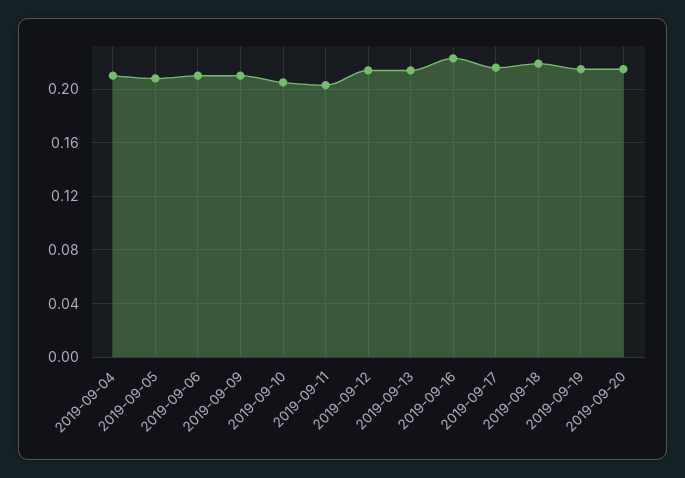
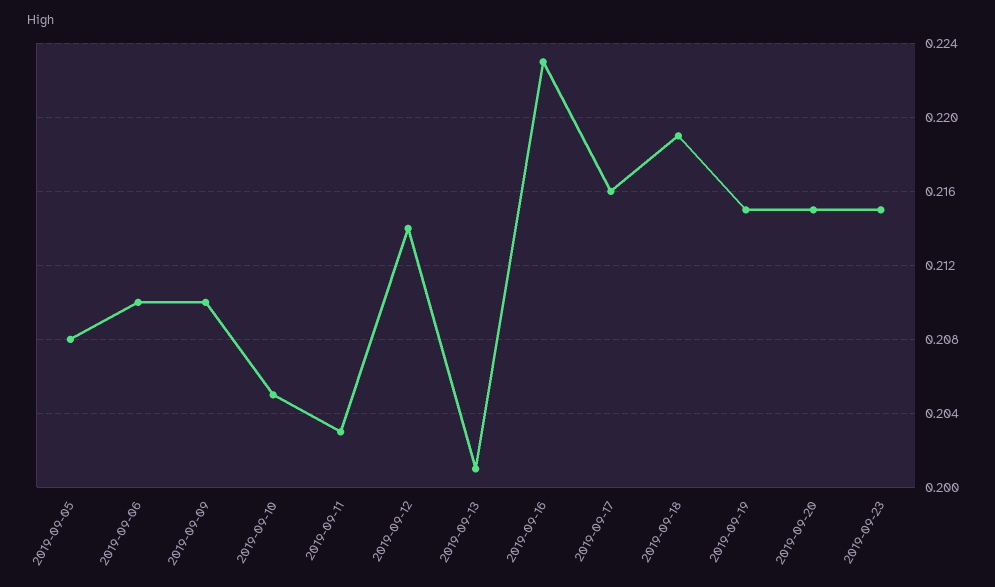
2019-09-04: 0.21 -> none
2019-09-13: 0.215 -> 0.201
2019-09-23: none -> 0.215

